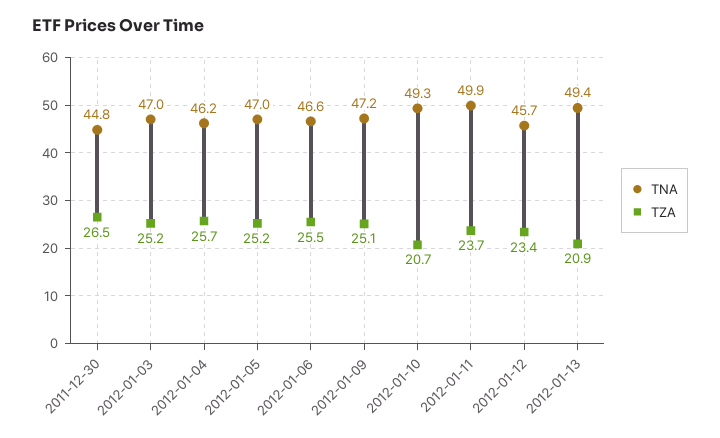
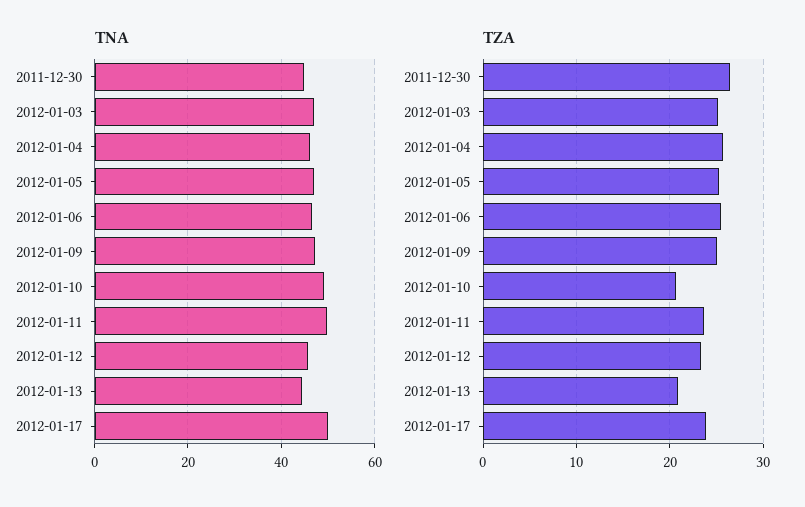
TNA, 2012-01-13: 49.4 -> 44
TNA, 2012-01-17: none -> 50
TZA, 2012-01-17: none -> 24

